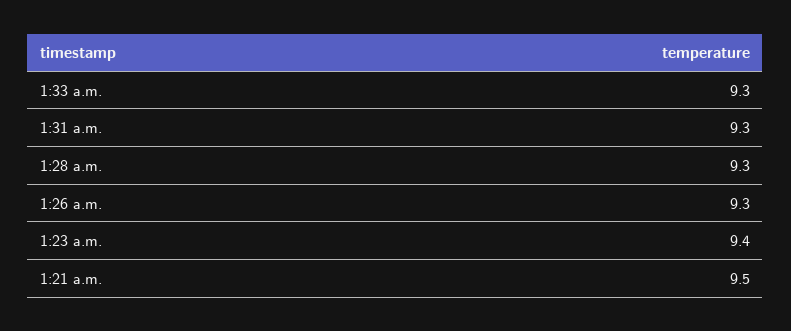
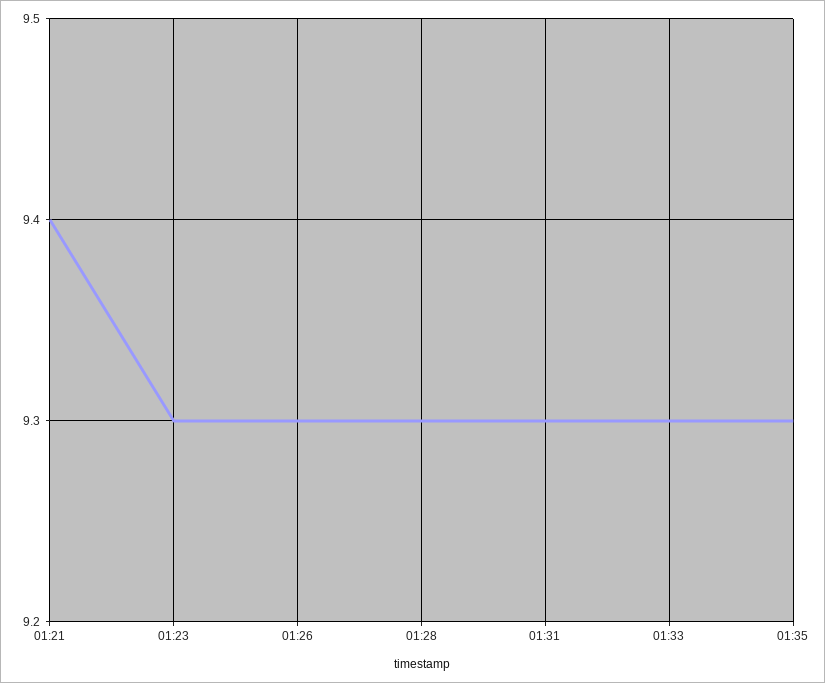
1:23 a.m.: 9.4 -> 9.3
1:21 a.m.: 9.5 -> 9.4
01:35: none -> 9.3

